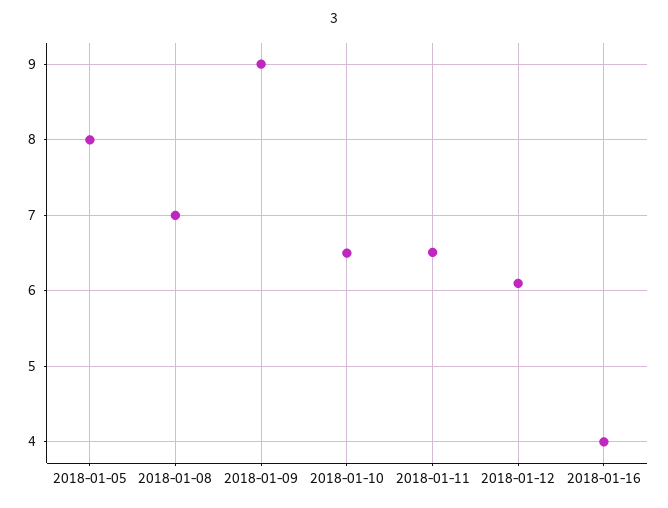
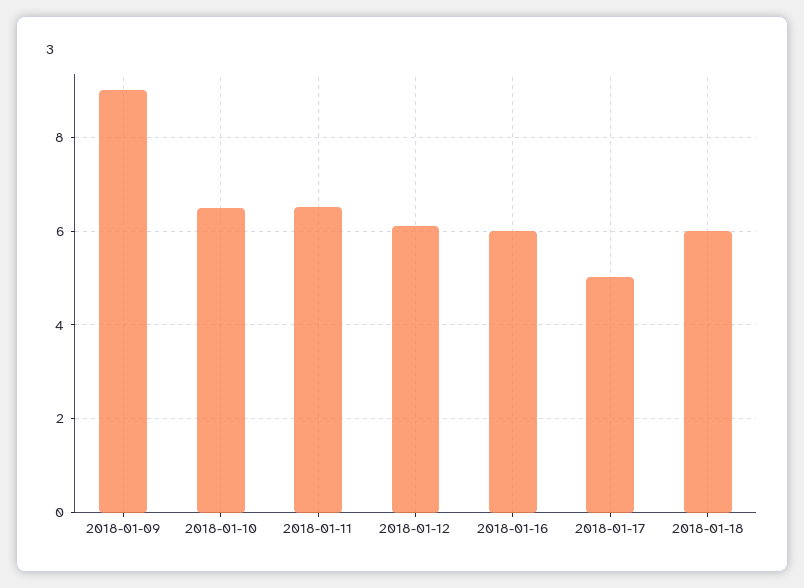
2018-01-05: 8 -> none
2018-01-08: 7 -> none
2018-01-16: 4 -> 6
2018-01-17: none -> 5
2018-01-18: none -> 6

